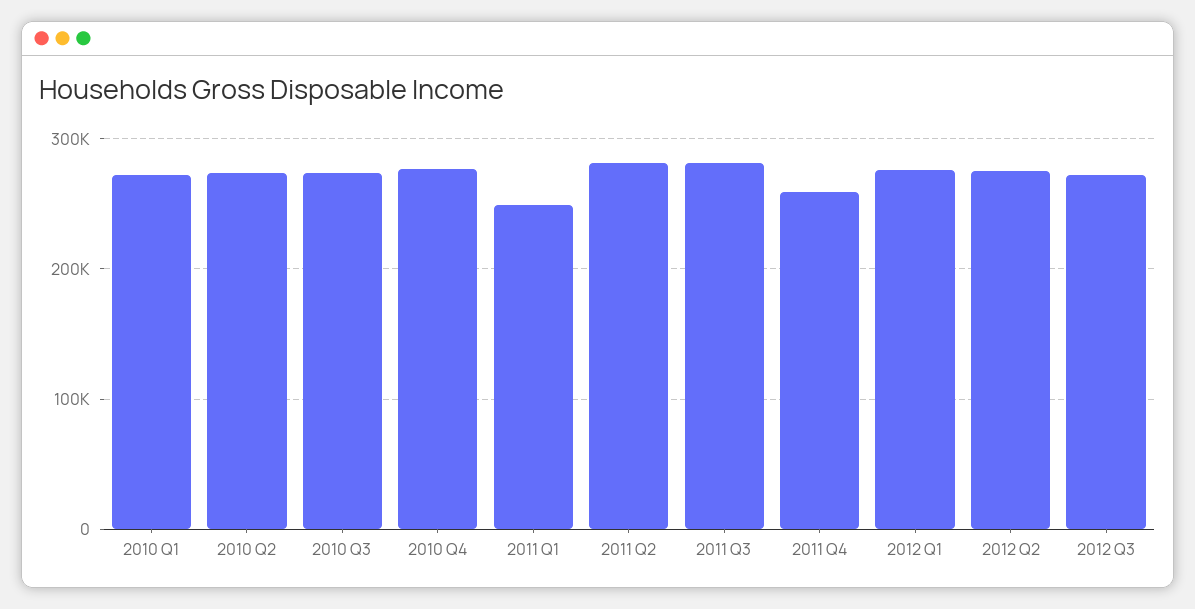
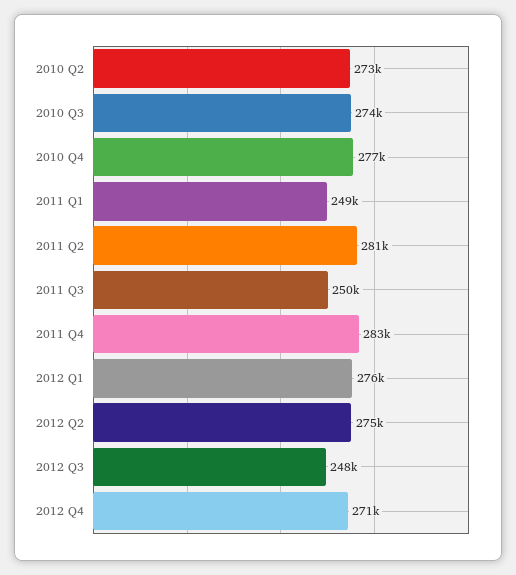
2010 Q1: 270000 -> none
2011 Q3: 280000 -> 250000
2011 Q4: 260000 -> 283000
2012 Q3: 270000 -> 248000
2012 Q4: none -> 271000

